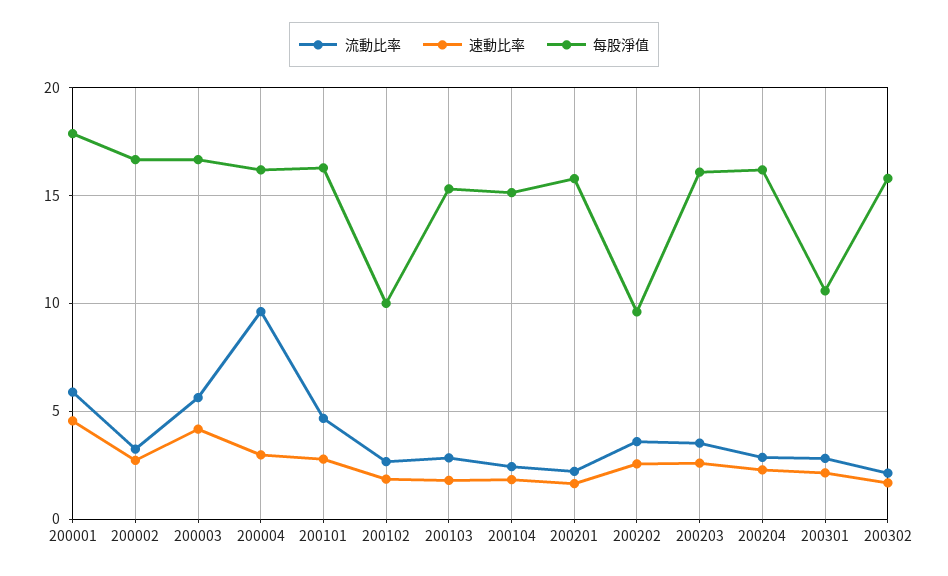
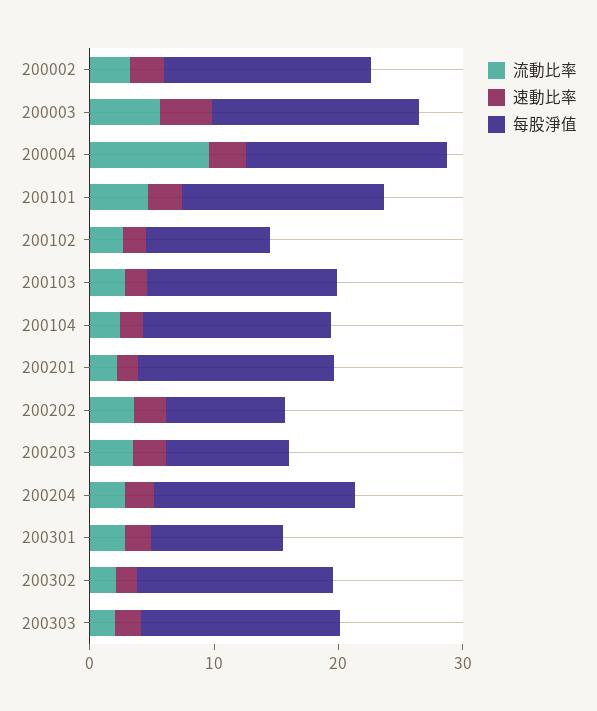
流動比率, 200001: 6 -> none
速動比率, 200001: 4.5 -> none
每股淨值, 200001: 18 -> none
每股淨值, 200203: 16 -> 10
流動比率, 200303: none -> 2
速動比率, 200303: none -> 2
每股淨值, 200303: none -> 16

